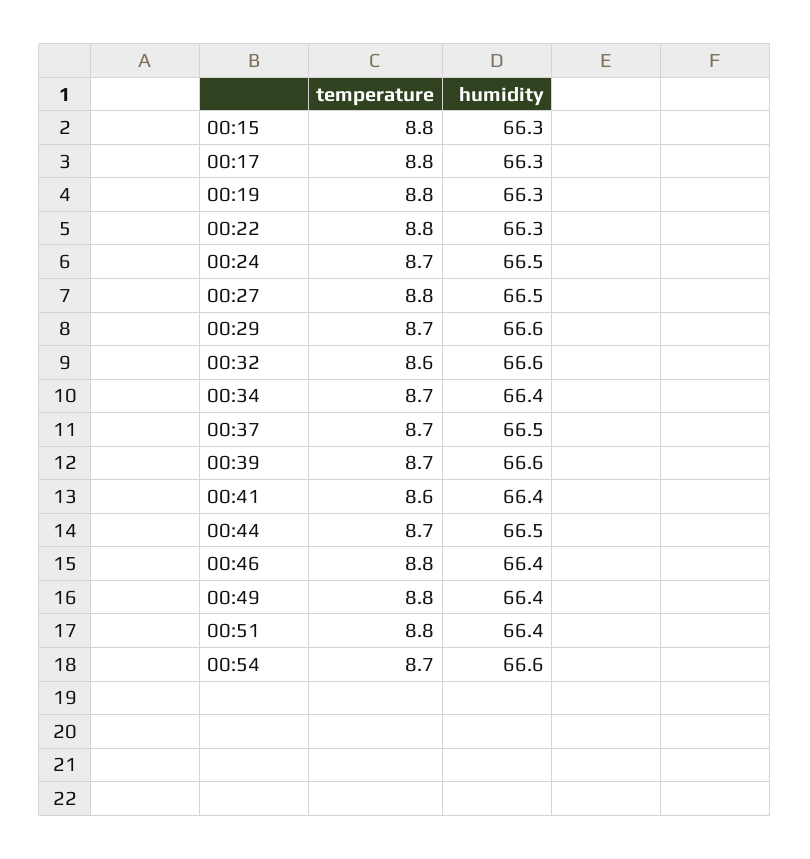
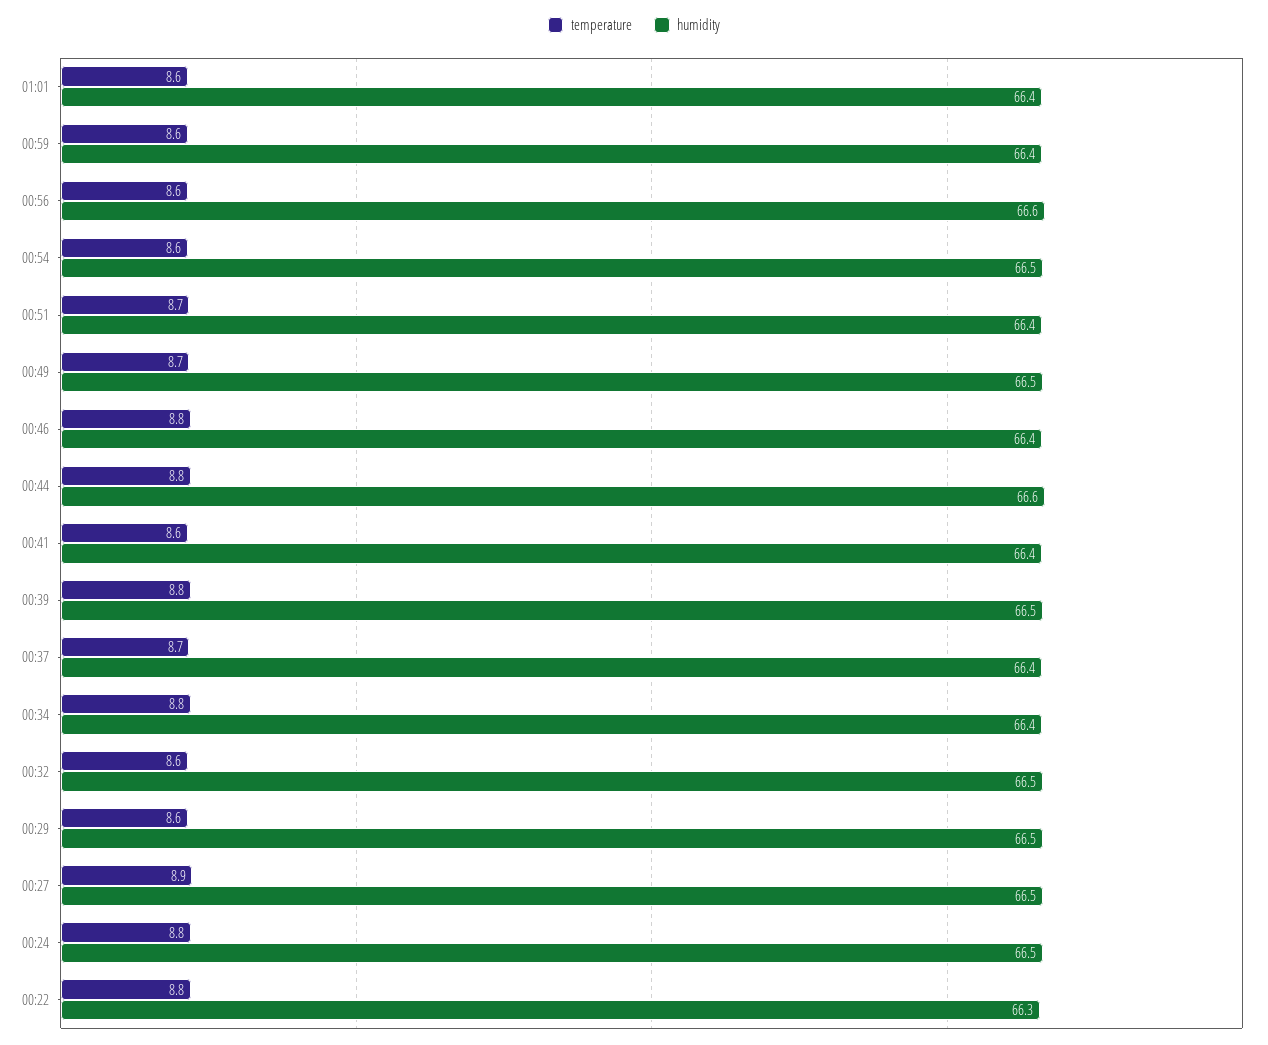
temperature, 00:15: 8.8 -> none
humidity, 00:15: 66.3 -> none
temperature, 00:17: 8.8 -> none
humidity, 00:17: 66.3 -> none
temperature, 00:19: 8.8 -> none
humidity, 00:19: 66.3 -> none
temperature, 00:24: 8.7 -> 8.8
temperature, 00:27: 8.8 -> 8.9
temperature, 00:29: 8.7 -> 8.6
humidity, 00:29: 66.6 -> 66.5
humidity, 00:32: 66.6 -> 66.5
temperature, 00:34: 8.7 -> 8.8
humidity, 00:37: 66.5 -> 66.4
temperature, 00:39: 8.7 -> 8.8
humidity, 00:39: 66.6 -> 66.5
temperature, 00:44: 8.7 -> 8.8
humidity, 00:44: 66.5 -> 66.6
temperature, 00:49: 8.8 -> 8.7
humidity, 00:49: 66.4 -> 66.5
temperature, 00:51: 8.8 -> 8.7
temperature, 00:54: 8.7 -> 8.6
humidity, 00:54: 66.6 -> 66.5
temperature, 01:01: none -> 8.6
humidity, 01:01: none -> 66.4
temperature, 00:59: none -> 8.6
humidity, 00:59: none -> 66.4
temperature, 00:56: none -> 8.6
humidity, 00:56: none -> 66.6

